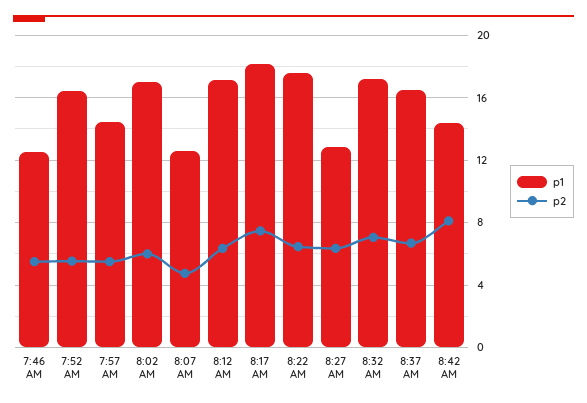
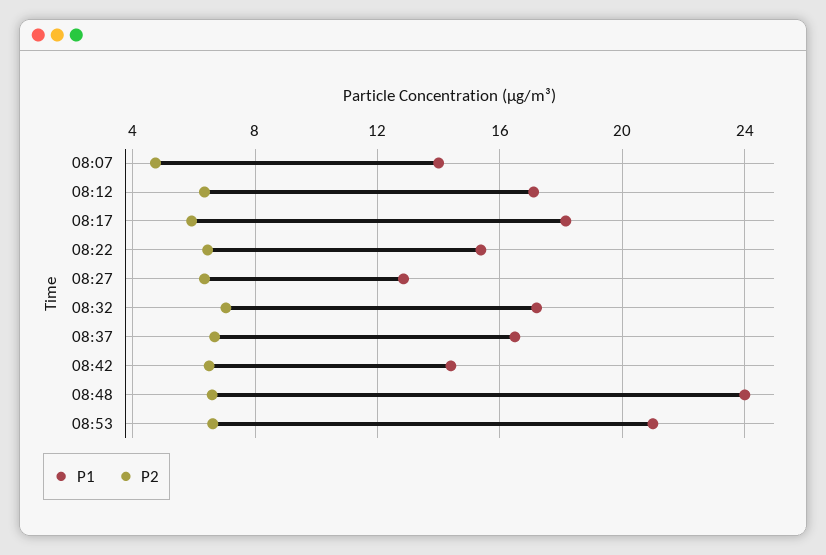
p1, 7:46 AM: 12.5 -> none
p2, 7:46 AM: 5.5 -> none
p1, 7:52 AM: 16.5 -> none
p2, 7:52 AM: 5.5 -> none
p1, 7:57 AM: 14.5 -> none
p2, 7:57 AM: 5.5 -> none
p1, 8:02 AM: 17 -> none
p2, 8:02 AM: 6 -> none
p1, 8:07 AM: 12.5 -> 14
p2, 8:17 AM: 7.5 -> 6
p1, 8:22 AM: 17.5 -> 15.5
p2, 8:42 AM: 8 -> 6.5
p1, 08:48: none -> 24
p2, 08:48: none -> 6.5
p1, 08:53: none -> 21
p2, 08:53: none -> 6.5

